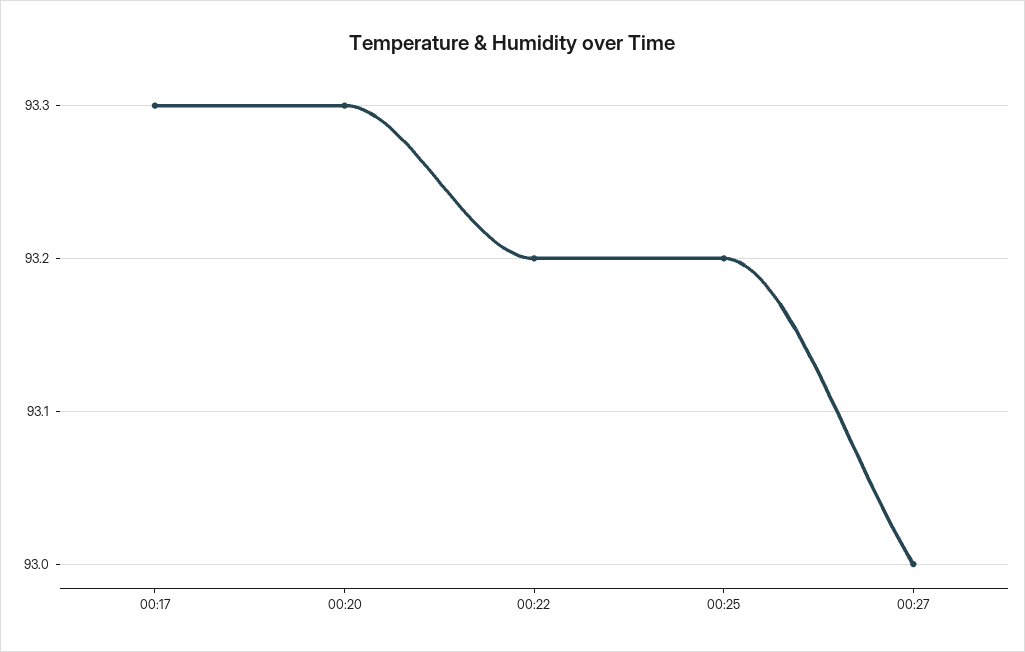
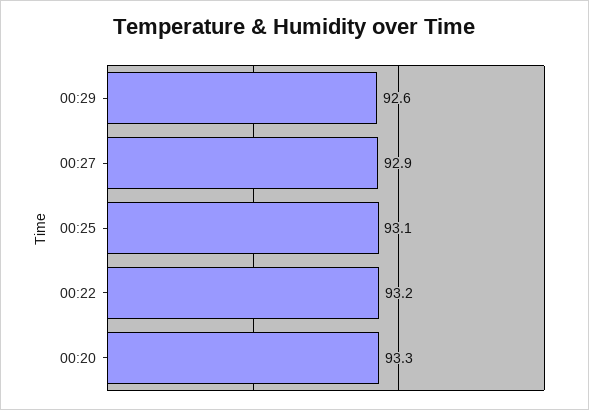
00:17: 93.3 -> none
00:25: 93.2 -> 93.1
00:27: 93 -> 92.9
00:29: none -> 92.6

